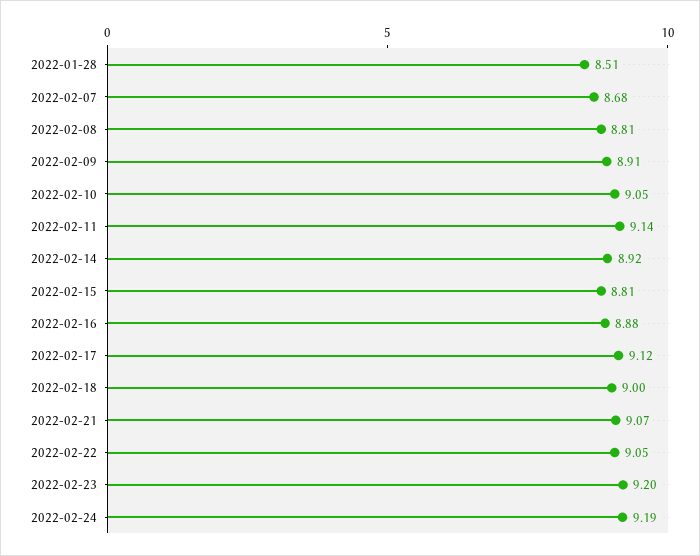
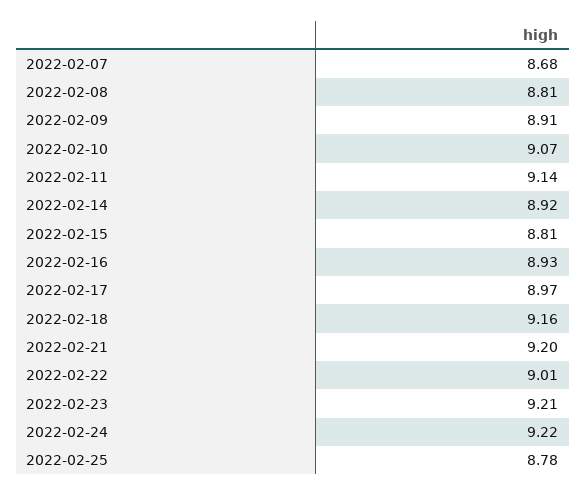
2022-01-28: 8.51 -> none
2022-02-10: 9.05 -> 9.07
2022-02-16: 8.88 -> 8.93
2022-02-17: 9.12 -> 8.97
2022-02-18: 9 -> 9.16
2022-02-21: 9.07 -> 9.2
2022-02-22: 9.05 -> 9.01
2022-02-23: 9.2 -> 9.21
2022-02-24: 9.19 -> 9.22
2022-02-25: none -> 8.78

